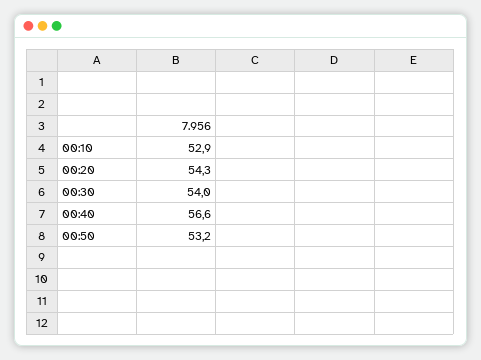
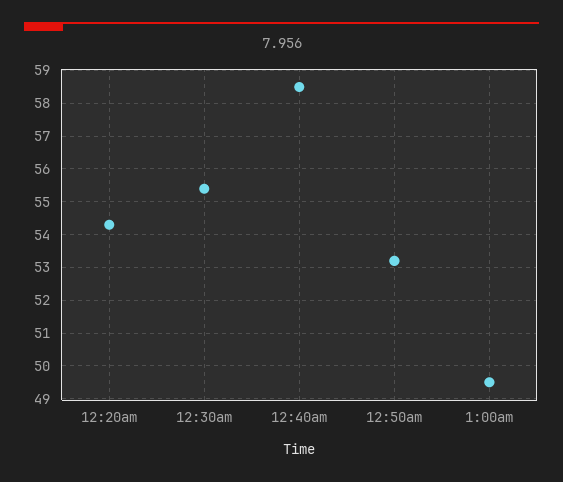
00:10: 52.9 -> none
00:30: 54 -> 55.5
00:40: 56.6 -> 58.5
1:00am: none -> 49.5

